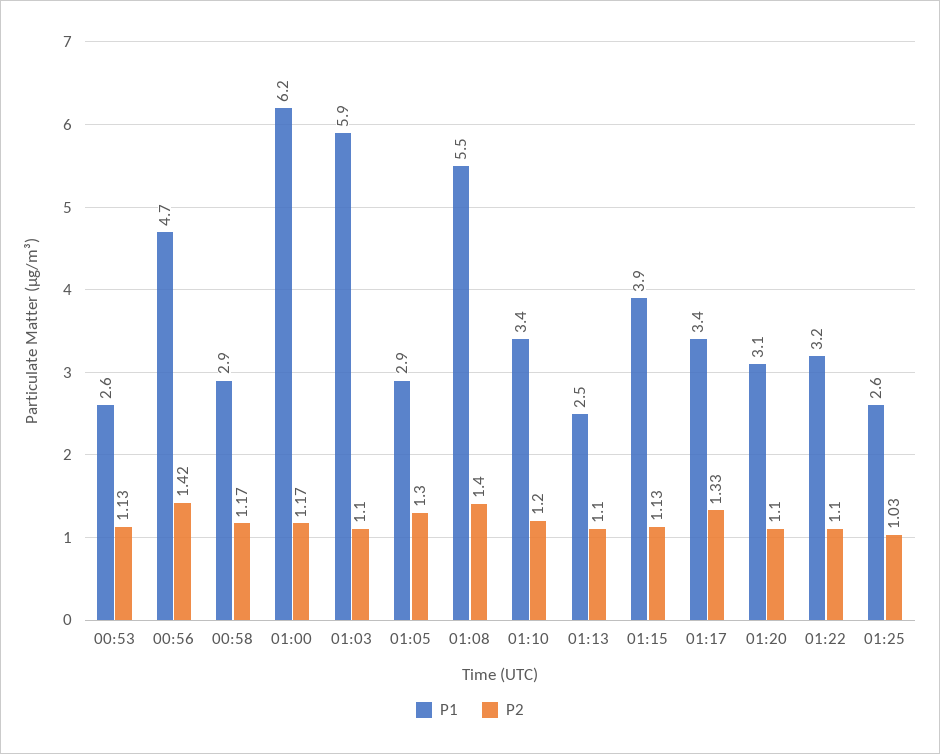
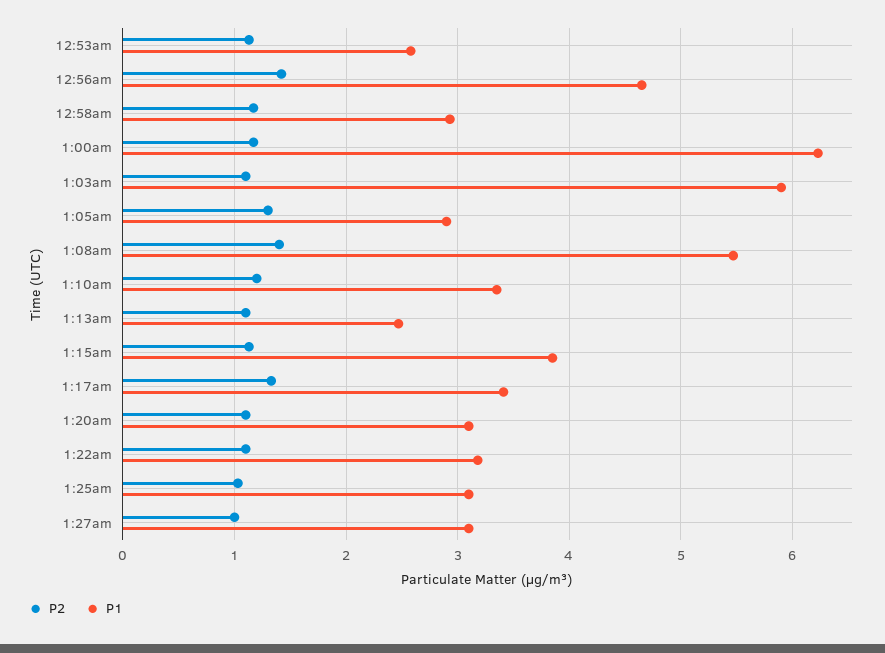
P1, 01:25: 2.6 -> 3.1
P2, 1:27am: none -> 1
P1, 1:27am: none -> 3.1

